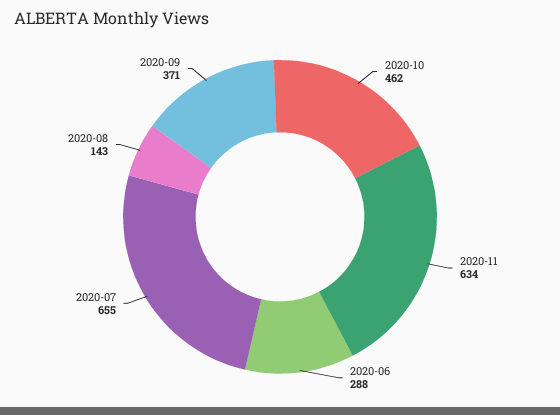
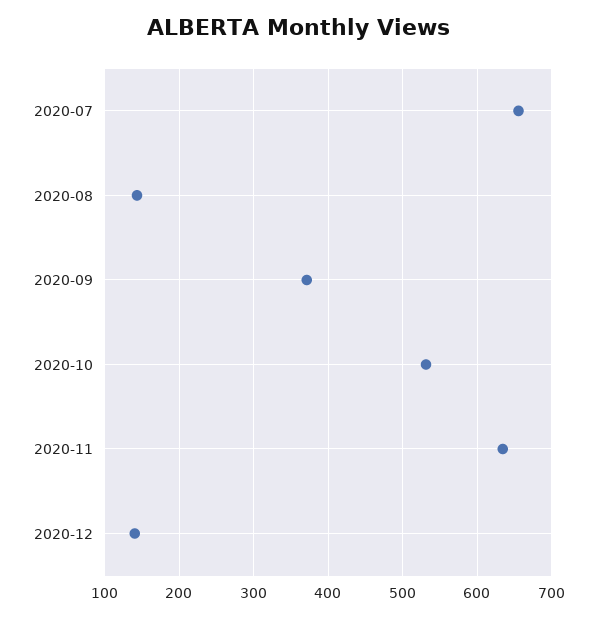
2020-10: 462 -> 530
2020-06: 288 -> none
2020-12: none -> 140

